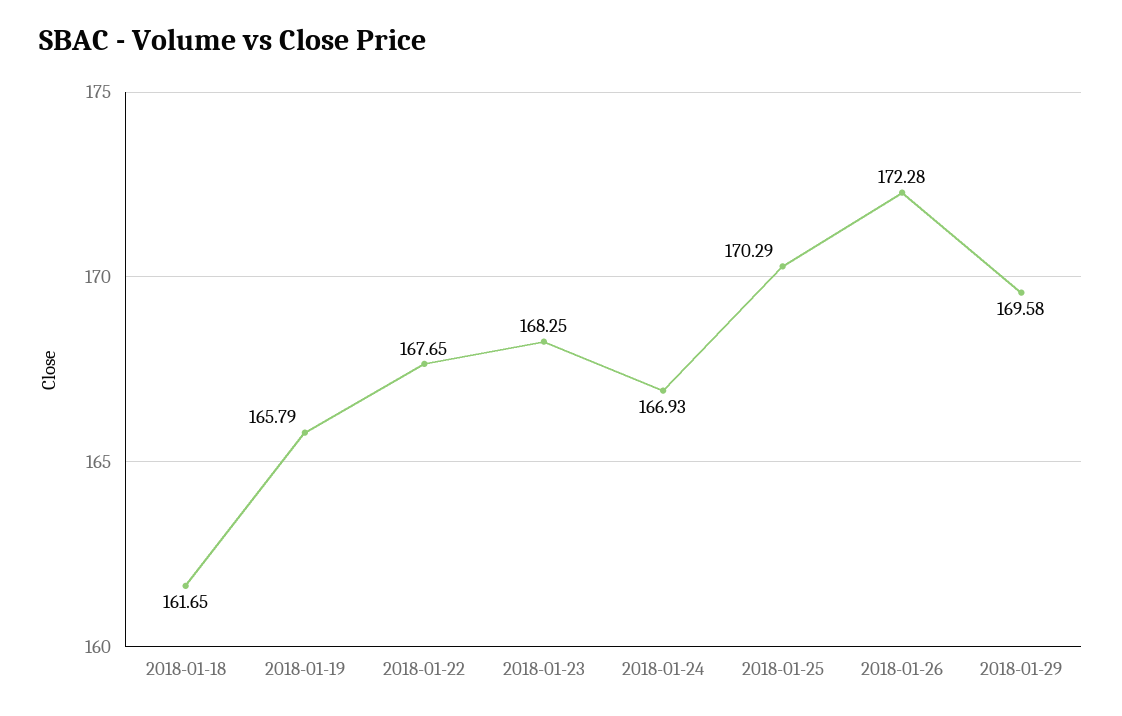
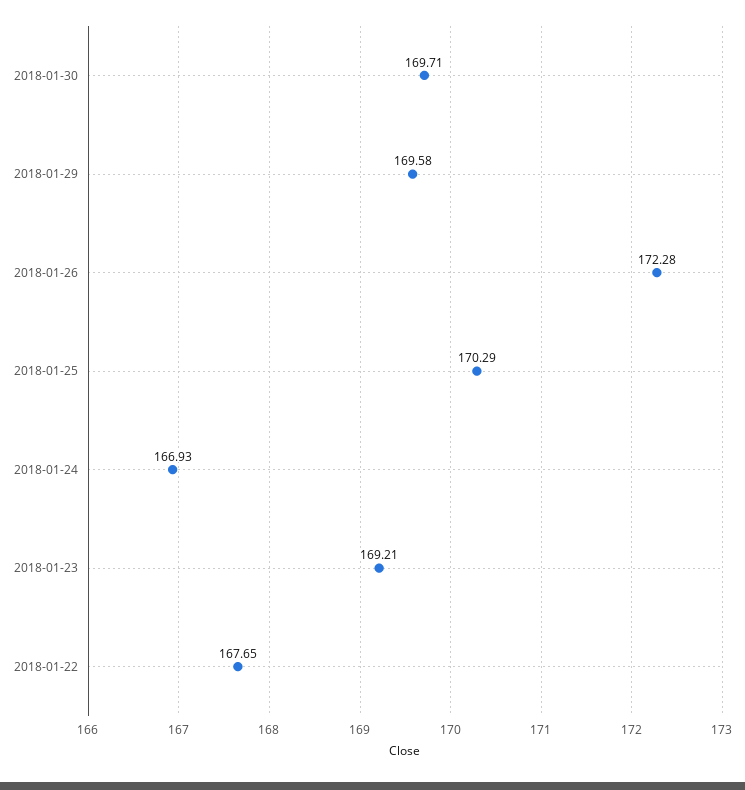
2018-01-18: 161.65 -> none
2018-01-19: 165.79 -> none
2018-01-23: 168.25 -> 169.21
2018-01-30: none -> 169.71

